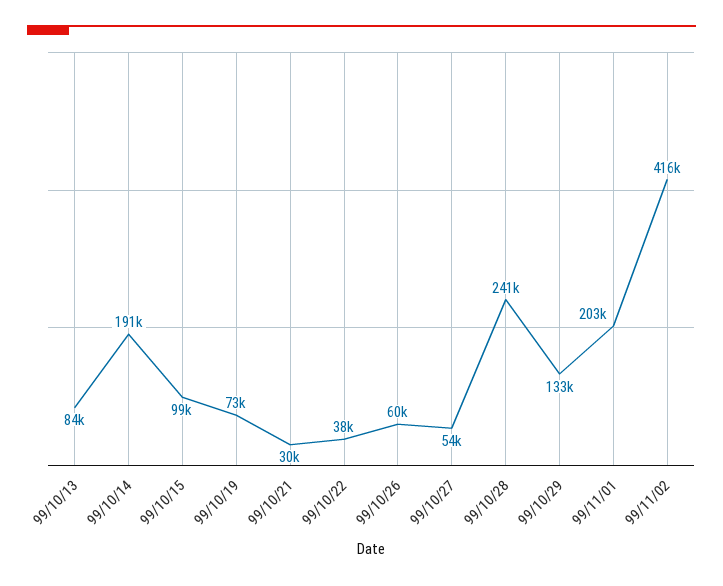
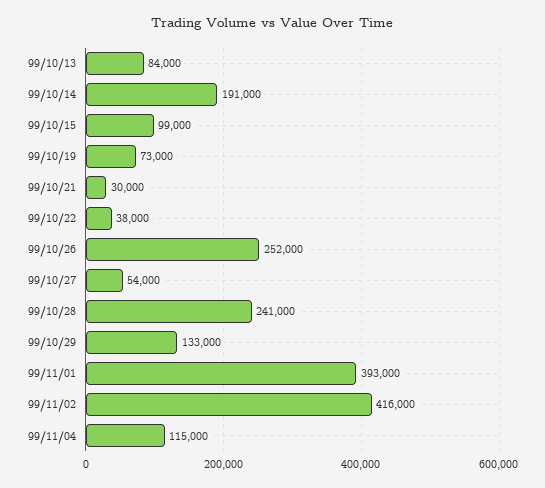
99/10/26: 60000 -> 252000
99/11/01: 203000 -> 393000
99/11/04: none -> 115000

